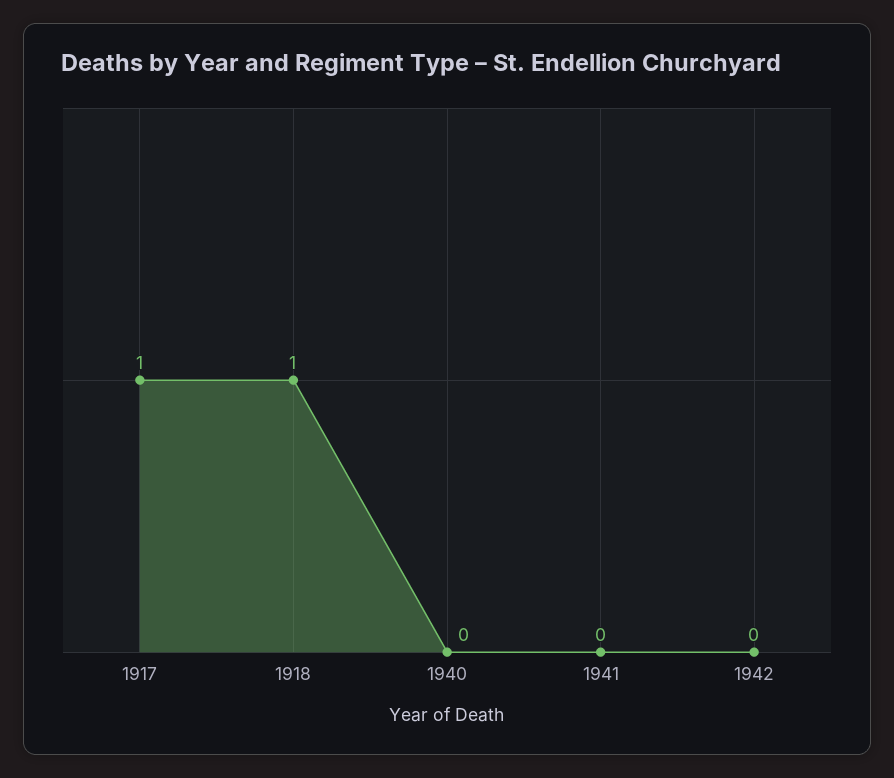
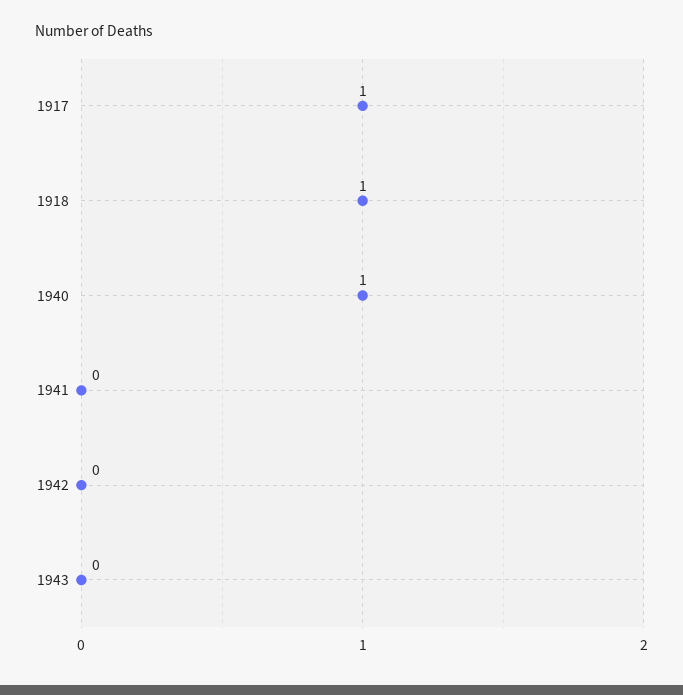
1940: 0 -> 1
1943: none -> 0

